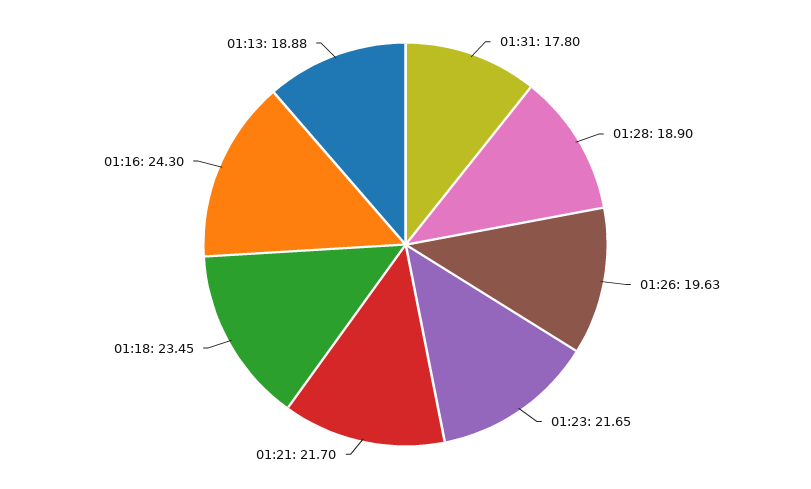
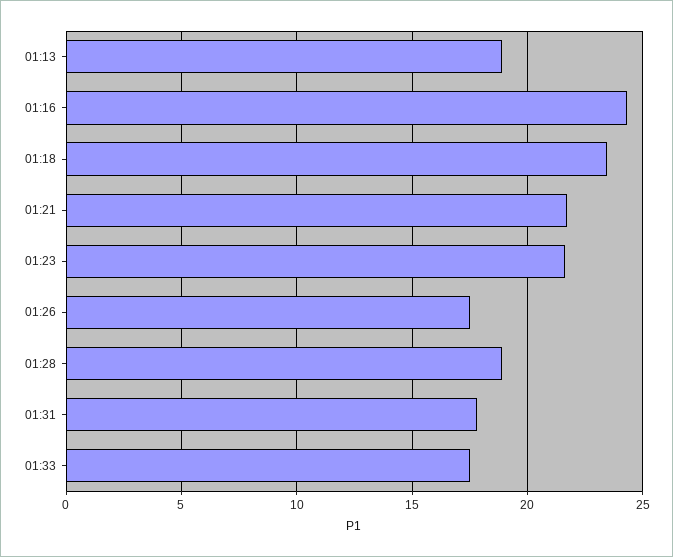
01:26: 19.63 -> 17.5
01:33: none -> 17.5

